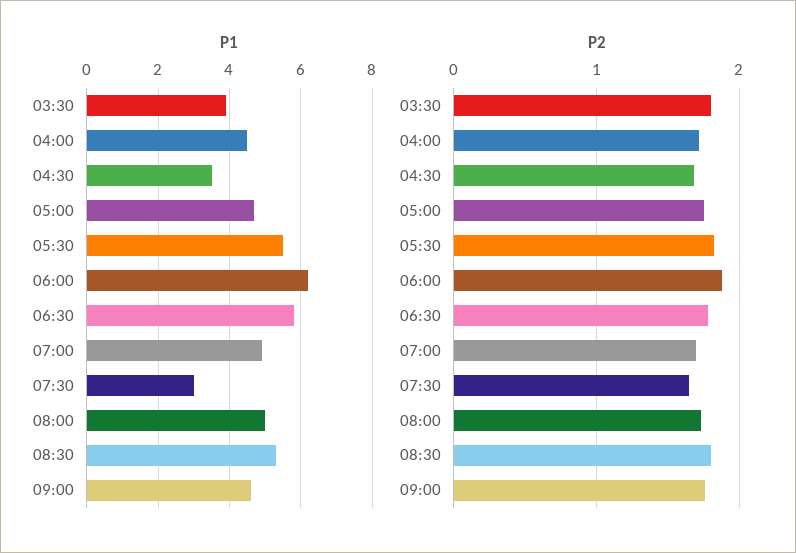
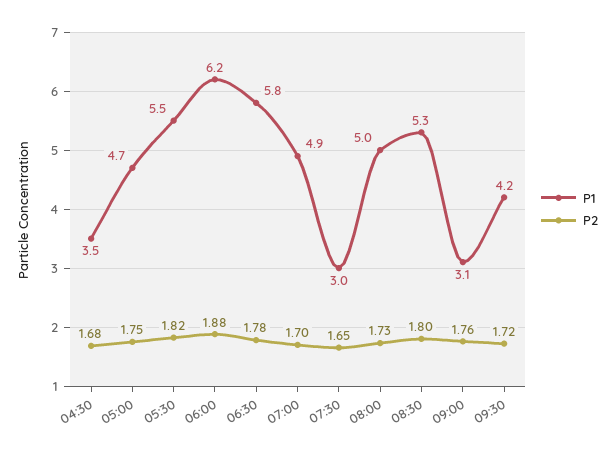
P1, 03:30: 4 -> none
P1, 04:00: 4.5 -> none
P1, 09:00: 4.5 -> 3.1
P2, 03:30: 1.8 -> none
P2, 04:00: 1.7 -> none
P1, 09:30: none -> 4.2
P2, 09:30: none -> 1.72

